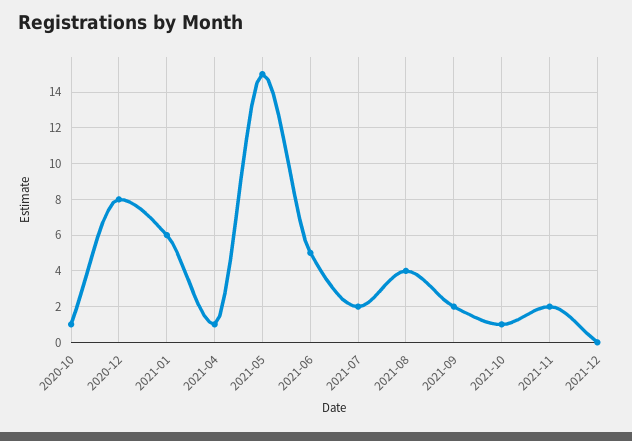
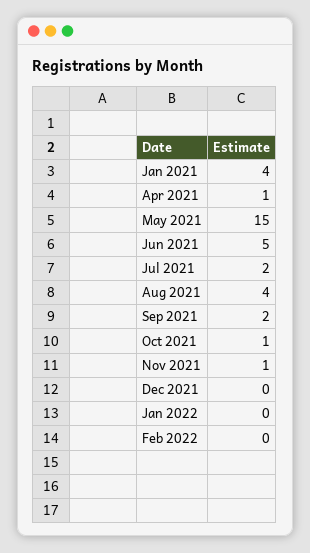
2020-10: 1 -> none
2020-12: 8 -> none
2021-01: 6 -> 4
2021-11: 2 -> 1
Jan 2022: none -> 0
Feb 2022: none -> 0

